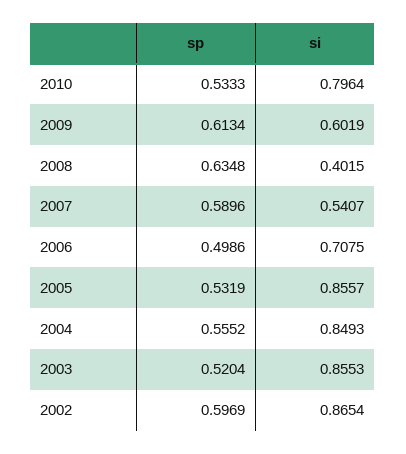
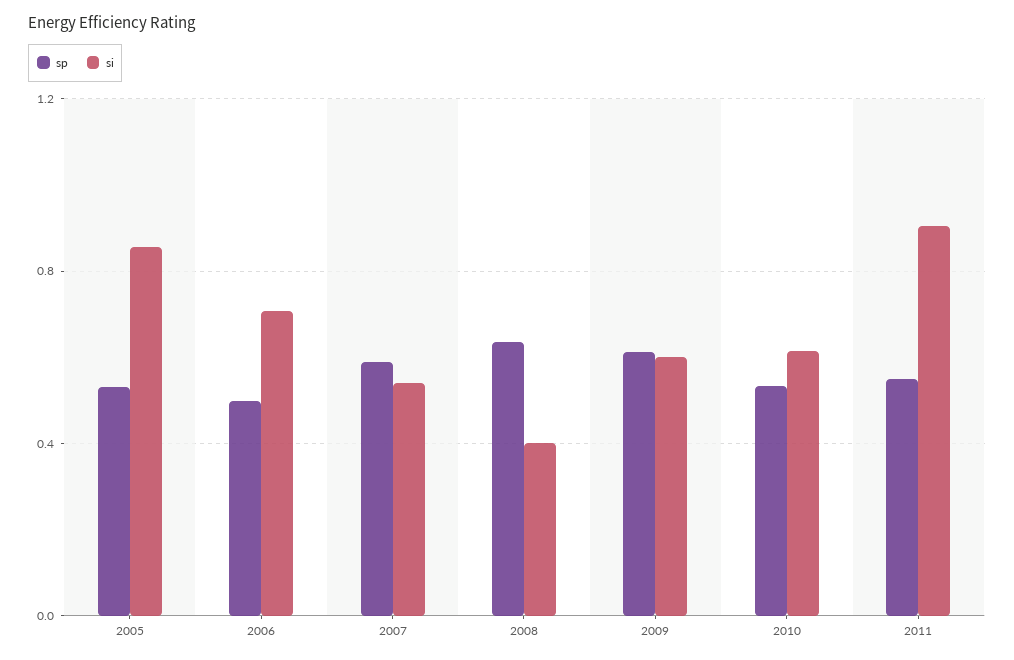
si, 2010: 0.7964 -> 0.6
sp, 2004: 0.5552 -> none
si, 2004: 0.8493 -> none
sp, 2003: 0.5204 -> none
si, 2003: 0.8553 -> none
sp, 2002: 0.5969 -> none
si, 2002: 0.8654 -> none
sp, 2011: none -> 0.55
si, 2011: none -> 0.9

